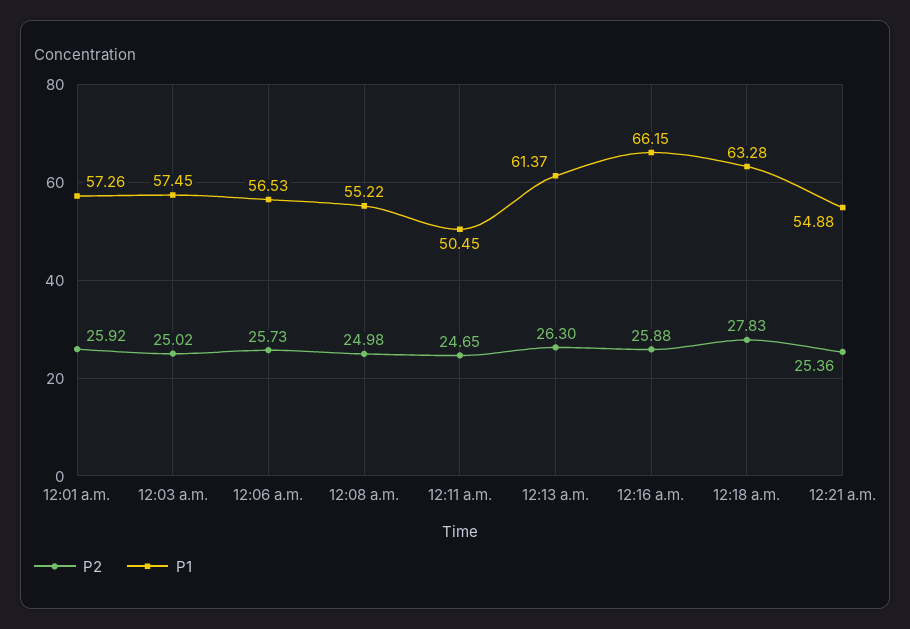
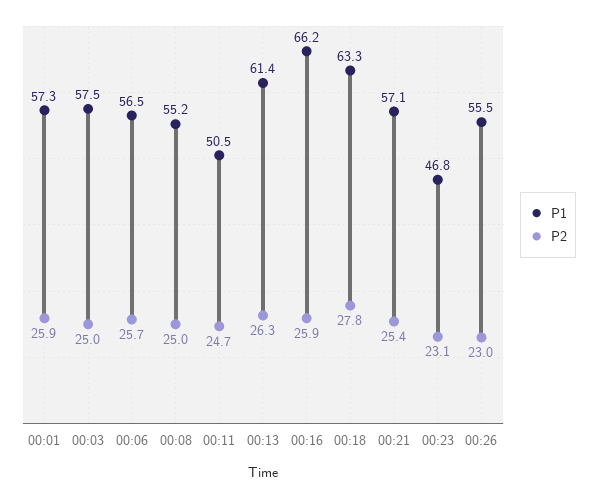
P1, 12:21 a.m.: 54.88 -> 57.1
P1, 00:23: none -> 46.8
P2, 00:23: none -> 23.1
P1, 00:26: none -> 55.5
P2, 00:26: none -> 23

